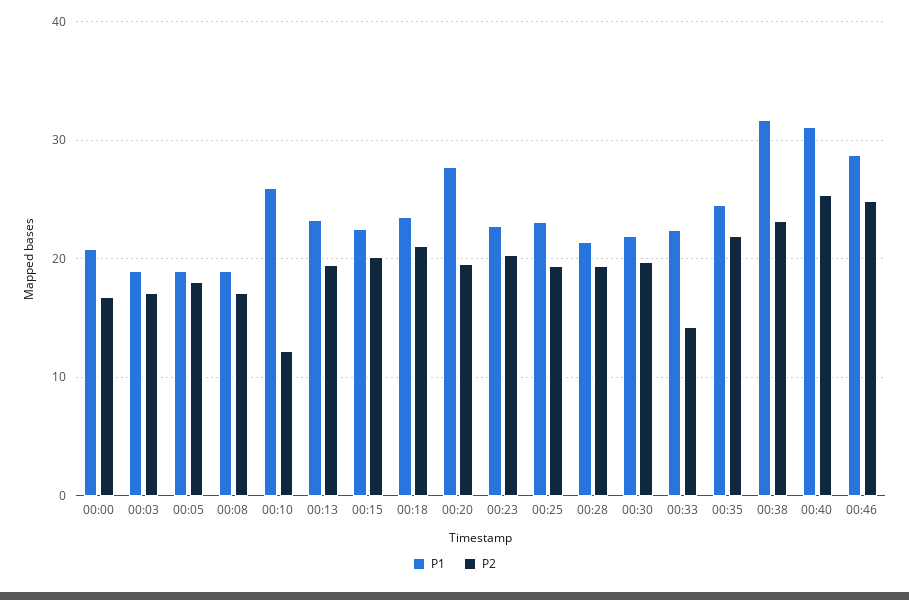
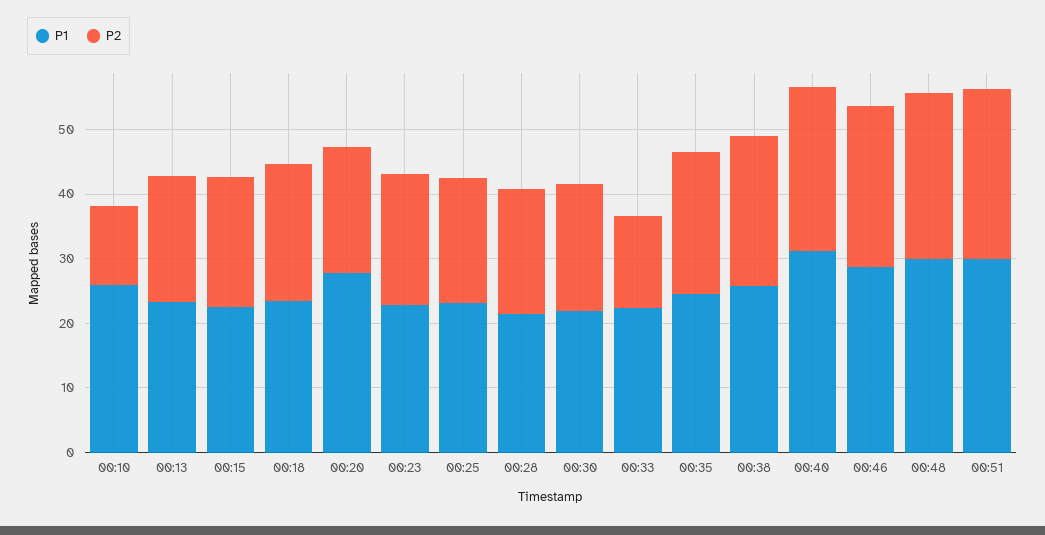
P1, 00:00: 21 -> none
P2, 00:00: 17 -> none
P1, 00:03: 19 -> none
P2, 00:03: 17 -> none
P1, 00:05: 19 -> none
P2, 00:05: 18 -> none
P1, 00:08: 19 -> none
P2, 00:08: 17 -> none
P1, 00:38: 32 -> 26
P1, 00:48: none -> 30
P2, 00:48: none -> 26
P1, 00:51: none -> 30
P2, 00:51: none -> 26

